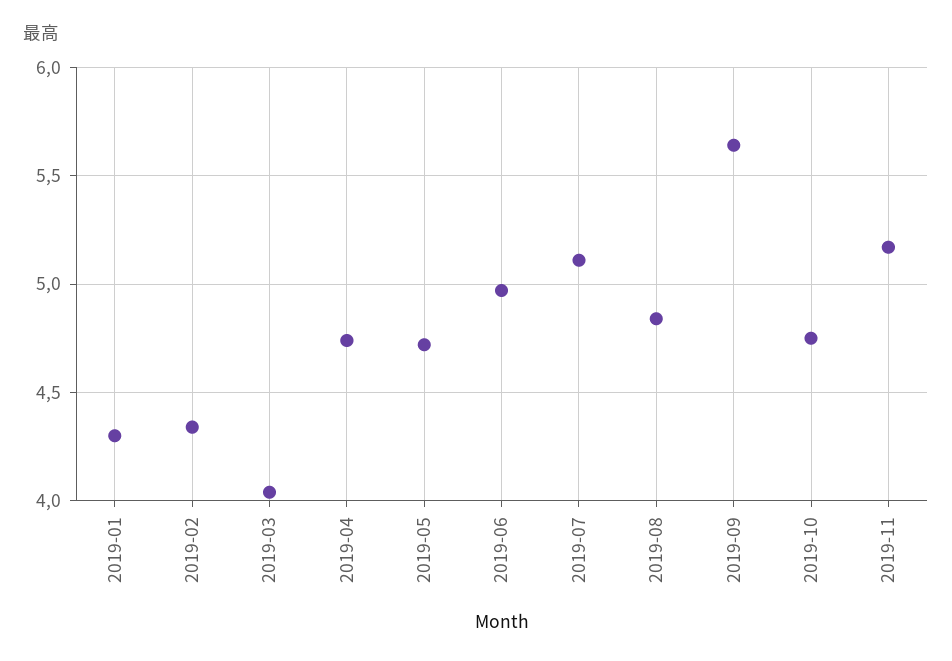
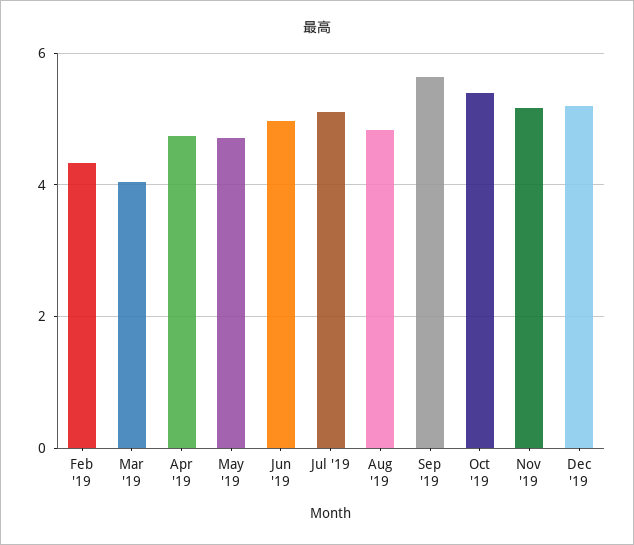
2019-01: 4.3 -> none
2019-10: 4.75 -> 5.4
Dec '19: none -> 5.2

